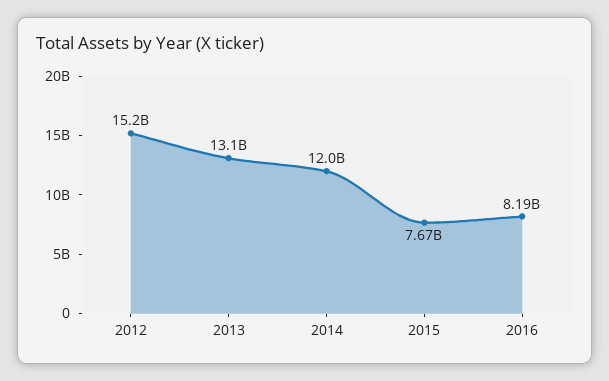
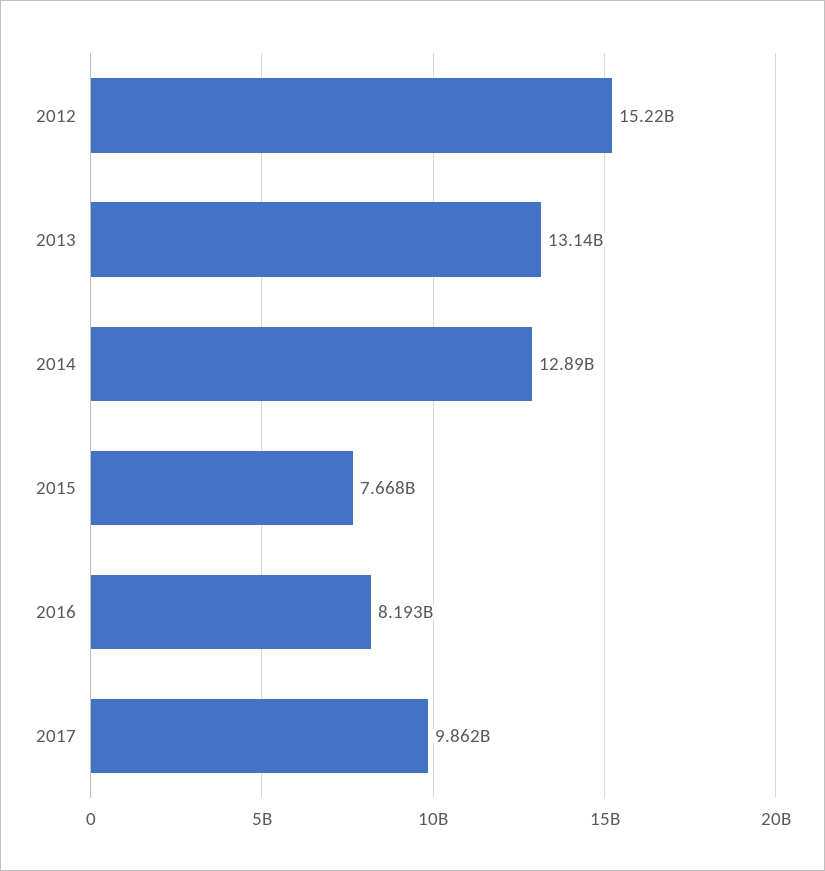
2014: 12000000000 -> 12890000000
2017: none -> 9862000000

